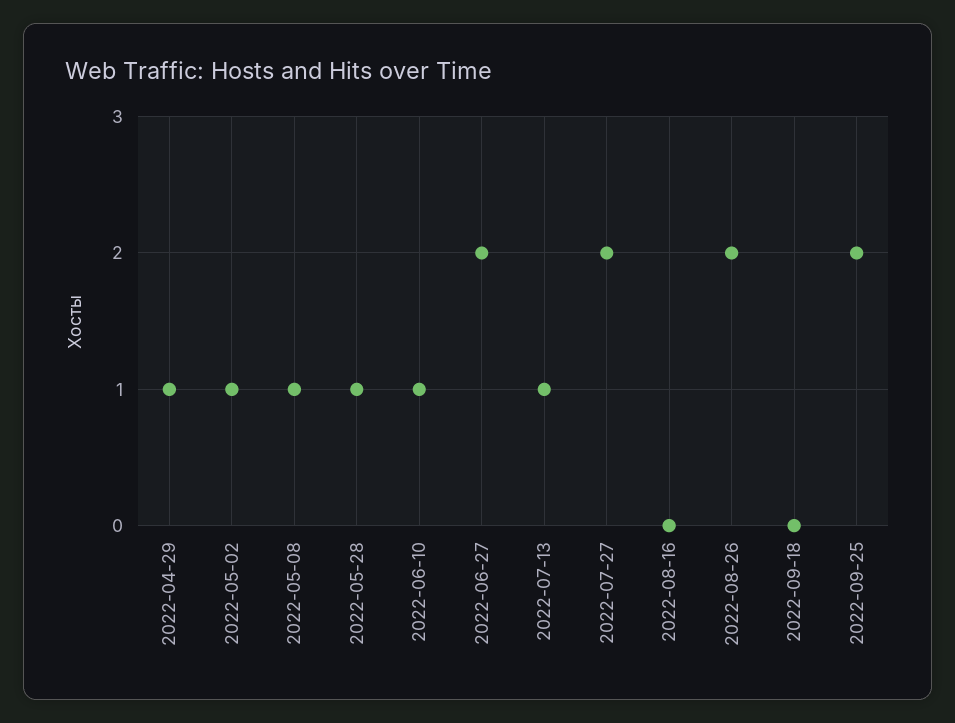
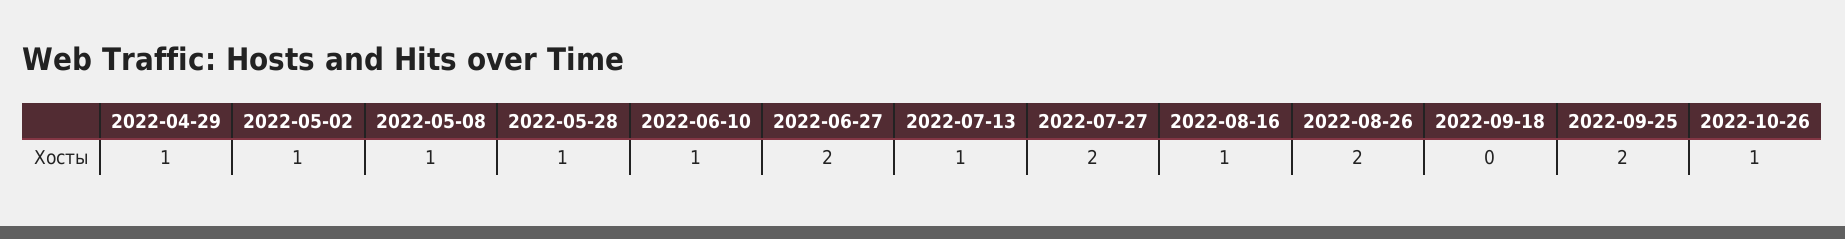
2022-08-16: 0 -> 1
2022-10-26: none -> 1

